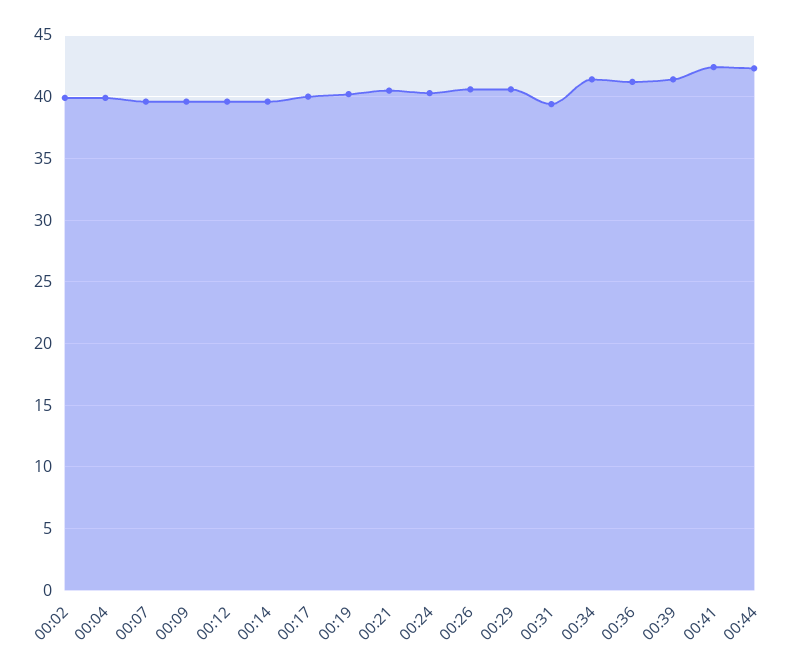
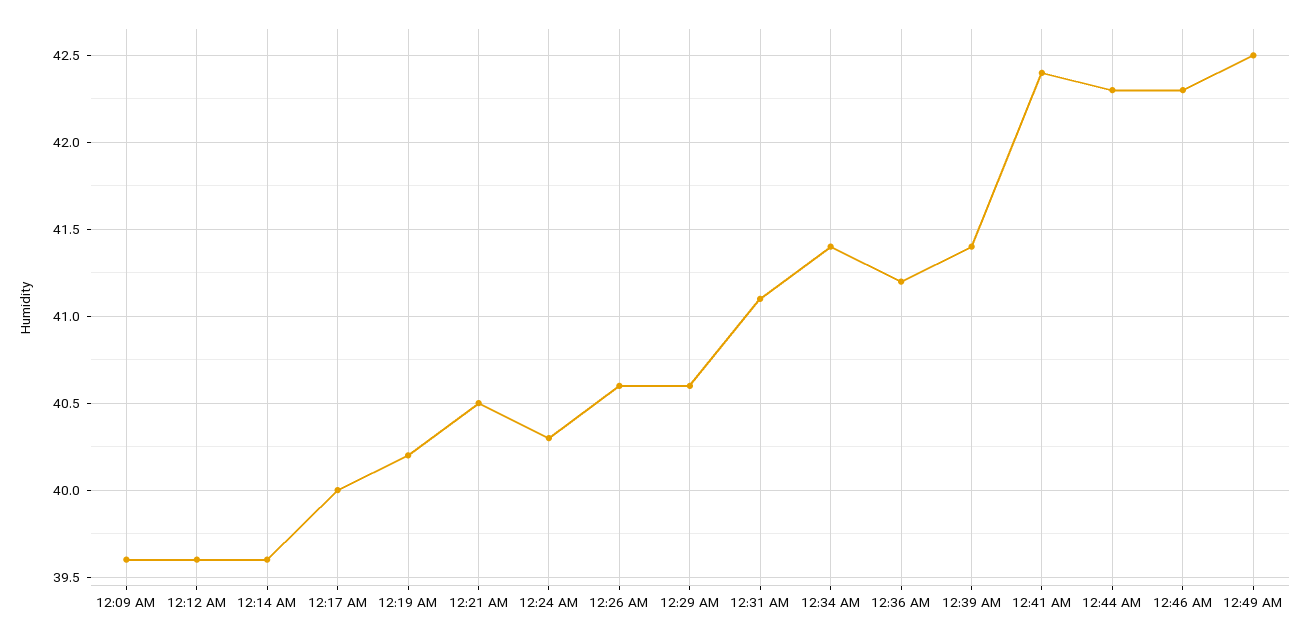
00:02: 40 -> none
00:04: 40 -> none
00:07: 39.5 -> none
00:31: 39.5 -> 41.1
12:46 AM: none -> 42.3
12:49 AM: none -> 42.5

